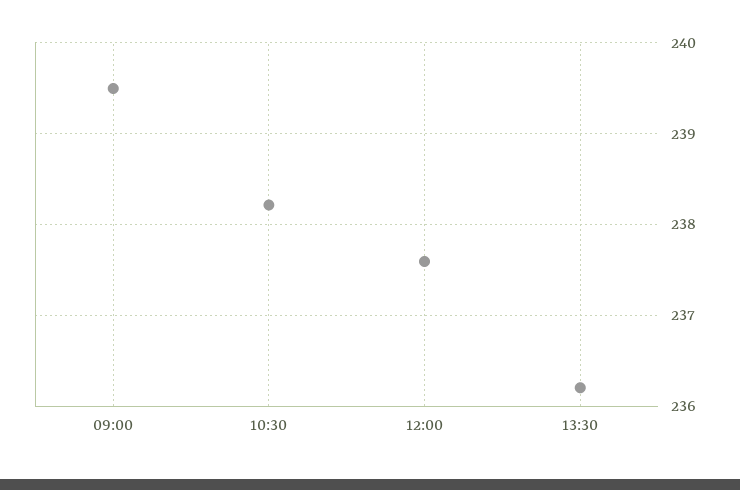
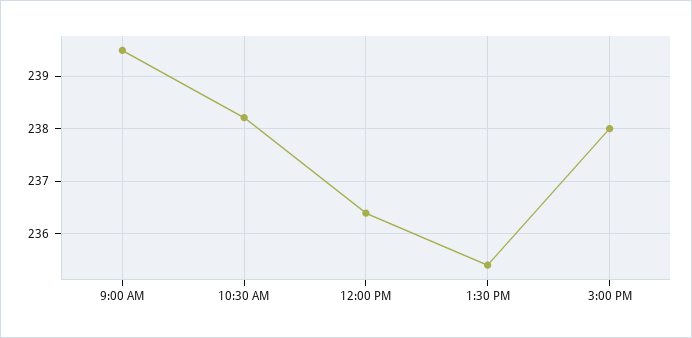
12:00: 237.6 -> 236.4
13:30: 236.2 -> 235.4
3:00 PM: none -> 238

